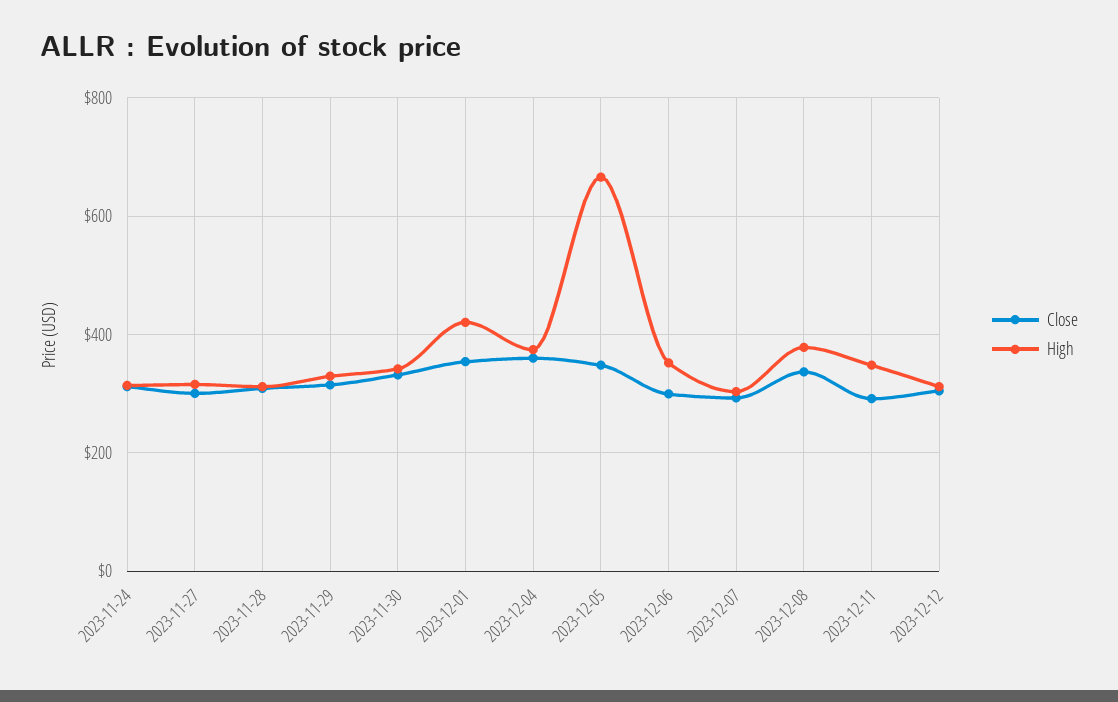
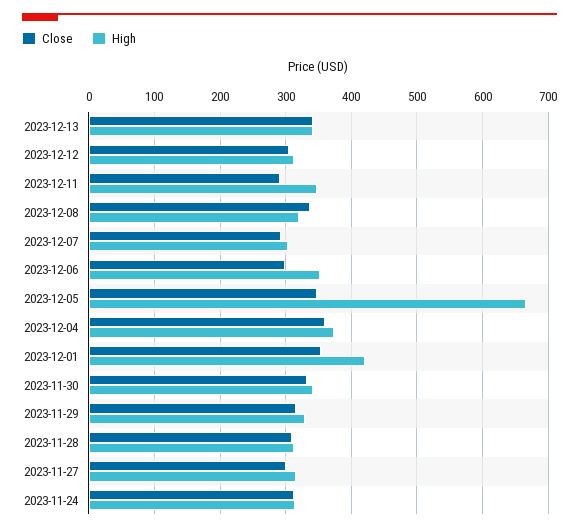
High, 2023-12-08: 380 -> 320
Close, 2023-12-13: none -> 340
High, 2023-12-13: none -> 340

